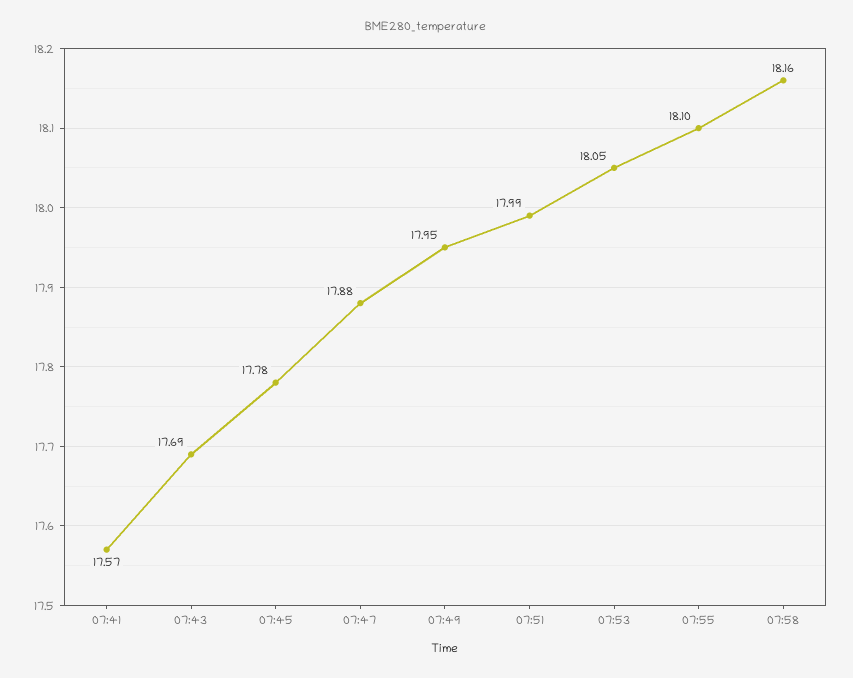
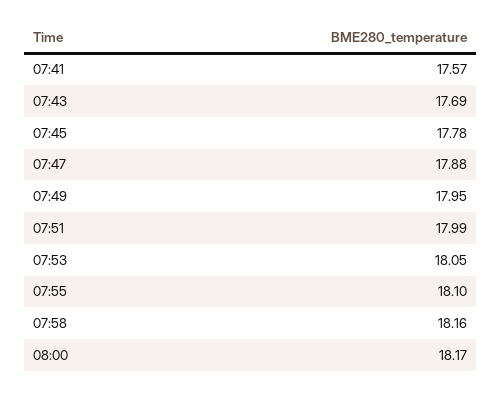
08:00: none -> 18.17

